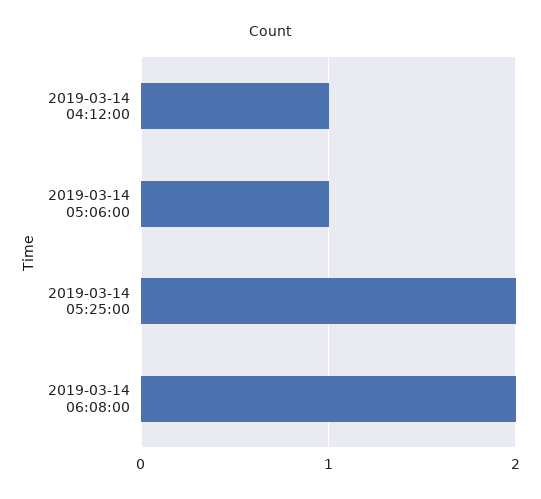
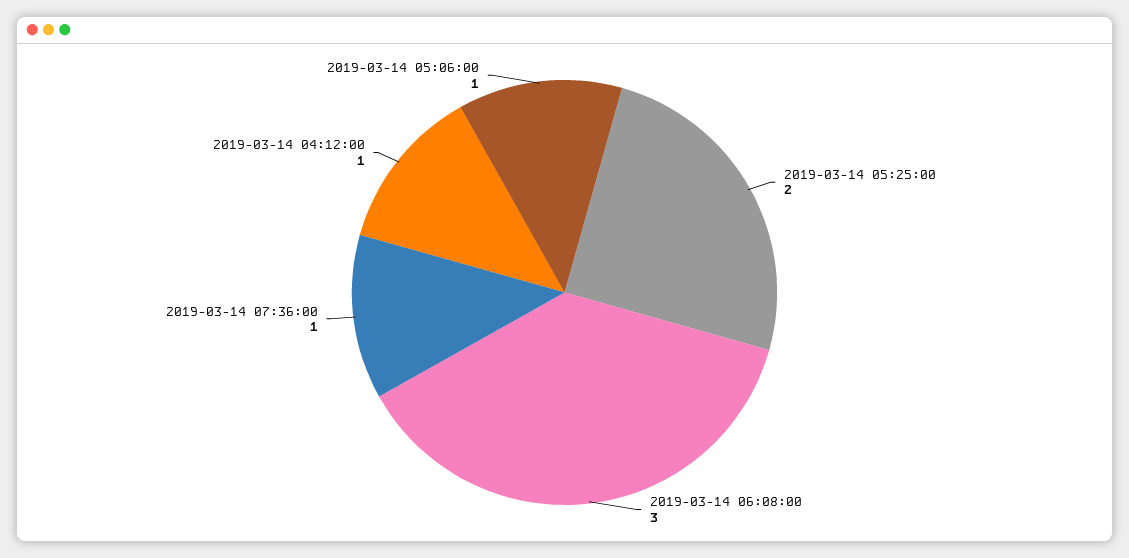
2019-03-14 06:08:00: 2 -> 3
2019-03-14 07:36:00: none -> 1

